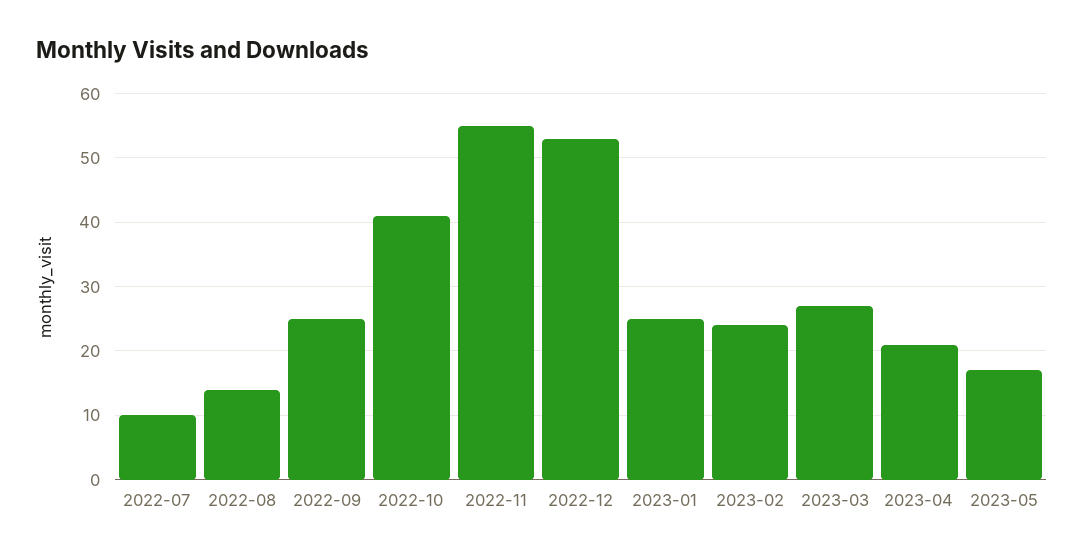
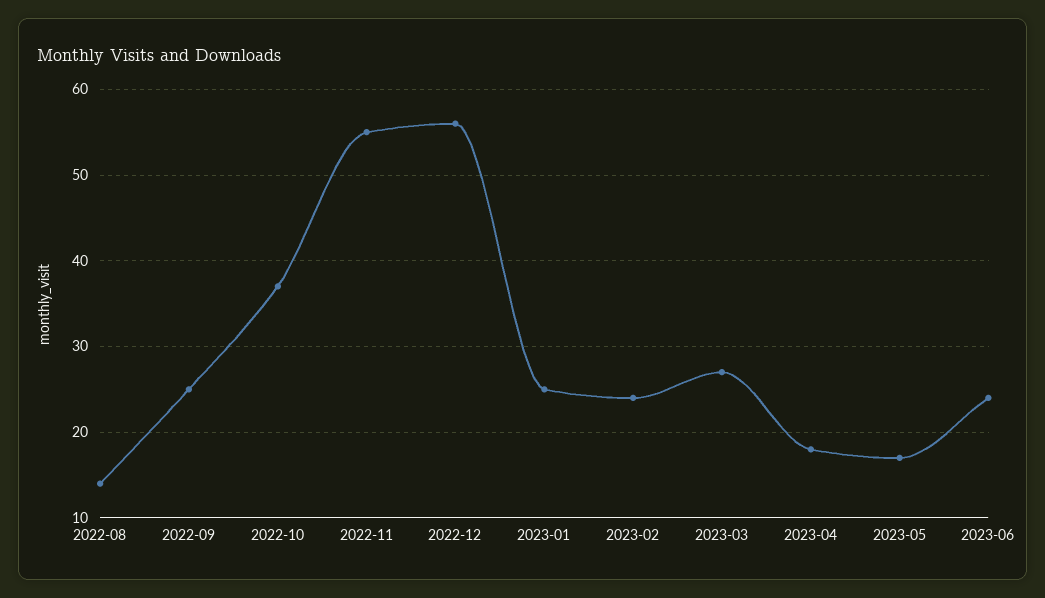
2022-07: 10 -> none
2022-10: 41 -> 37
2022-12: 53 -> 56
2023-04: 21 -> 18
2023-06: none -> 24

